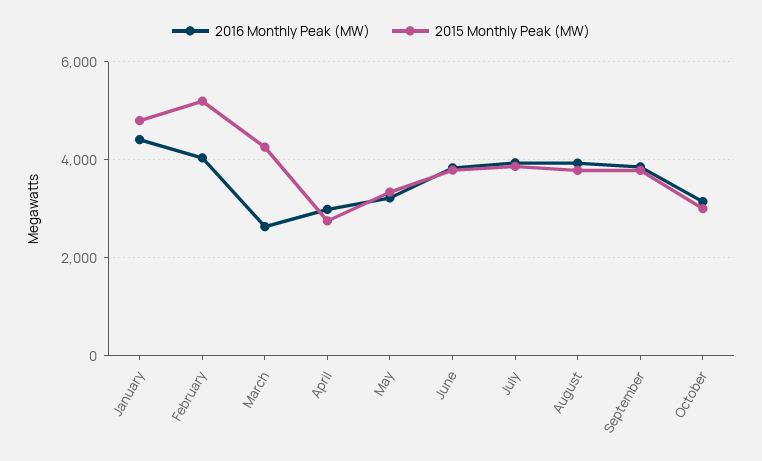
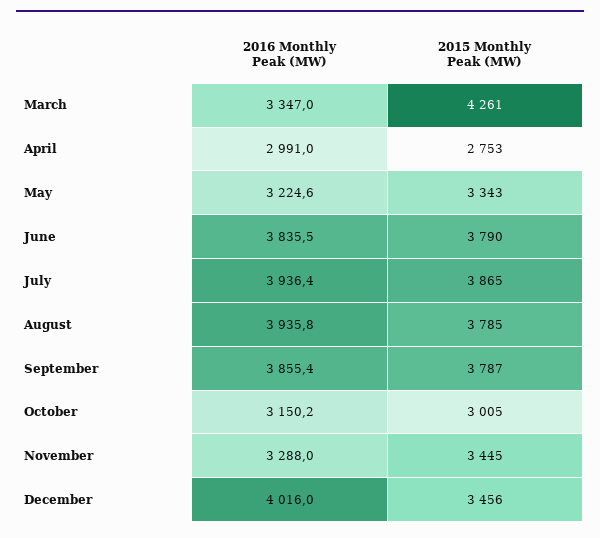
2016 Monthly Peak (MW), January: 4400 -> none
2015 Monthly Peak (MW), January: 4800 -> none
2016 Monthly Peak (MW), February: 4000 -> none
2015 Monthly Peak (MW), February: 5200 -> none
2016 Monthly Peak (MW), March: 2600 -> 3347
2016 Monthly Peak (MW), November: none -> 3288
2015 Monthly Peak (MW), November: none -> 3445
2016 Monthly Peak (MW), December: none -> 4016
2015 Monthly Peak (MW), December: none -> 3456

